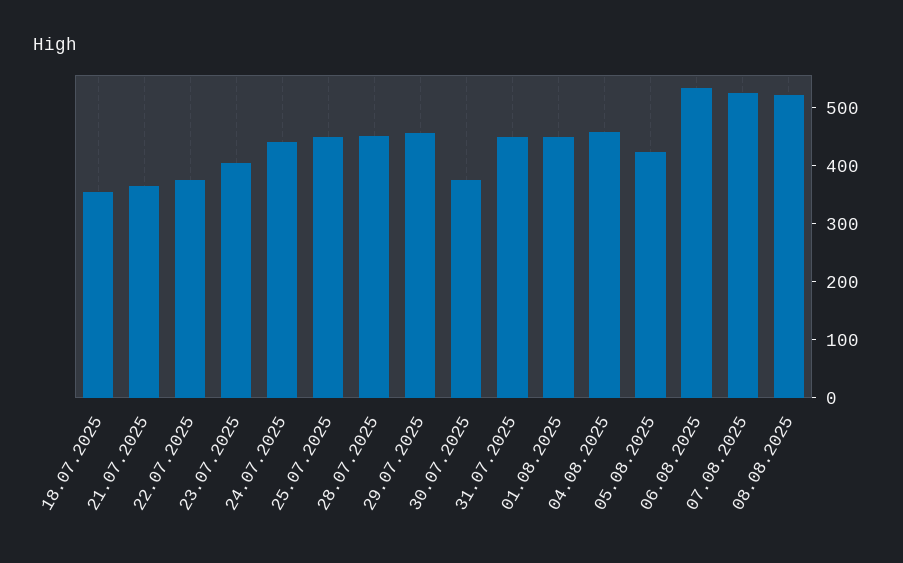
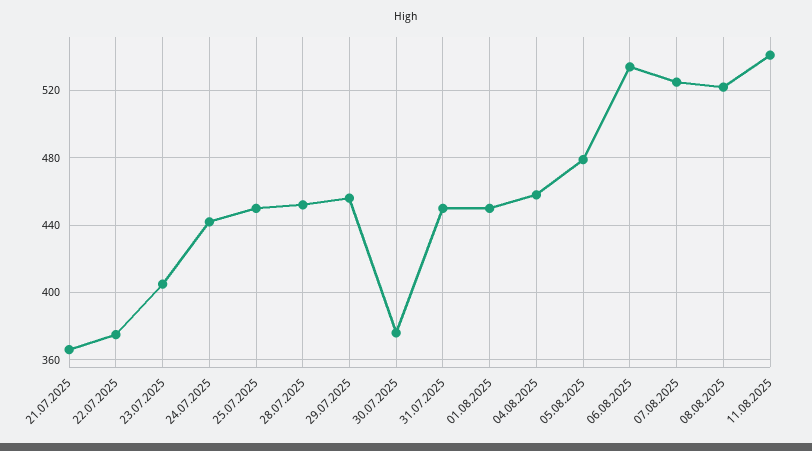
18.07.2025: 360 -> none
05.08.2025: 420 -> 480
11.08.2025: none -> 540

